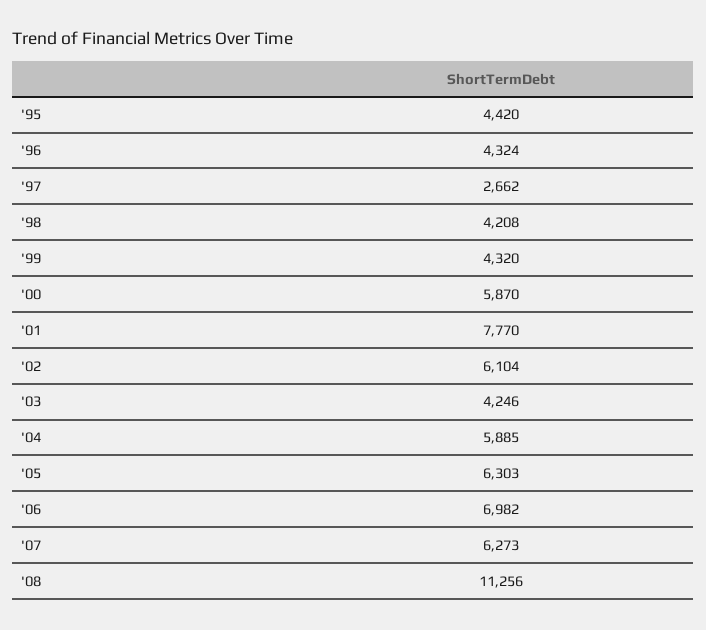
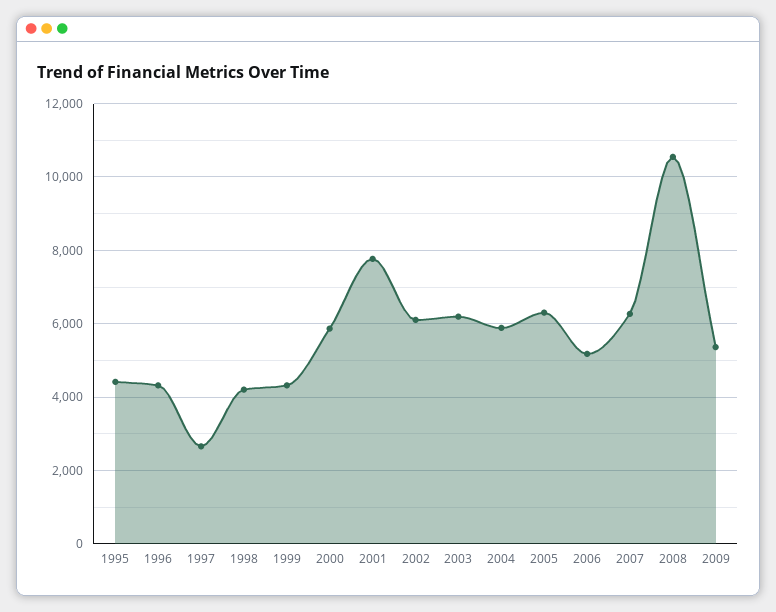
'03: 4246 -> 6200
'06: 6982 -> 5200
'08: 11256 -> 10600
2009: none -> 5400

